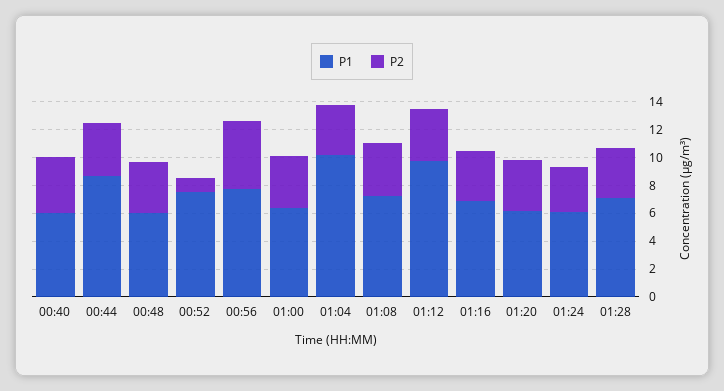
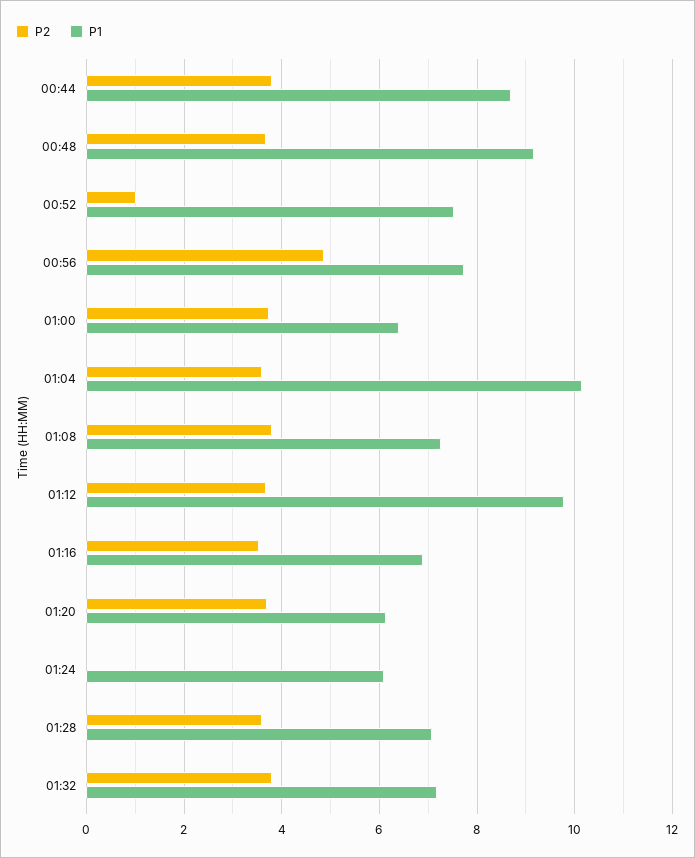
P1, 00:40: 6 -> none
P2, 00:40: 4 -> none
P1, 00:48: 6 -> 9.2
P2, 01:24: 3 -> 0
P2, 01:32: none -> 3.8
P1, 01:32: none -> 7.2

